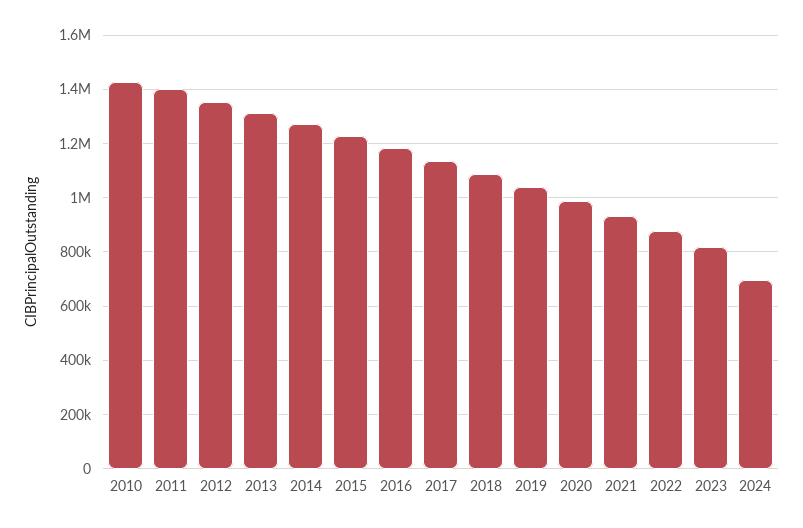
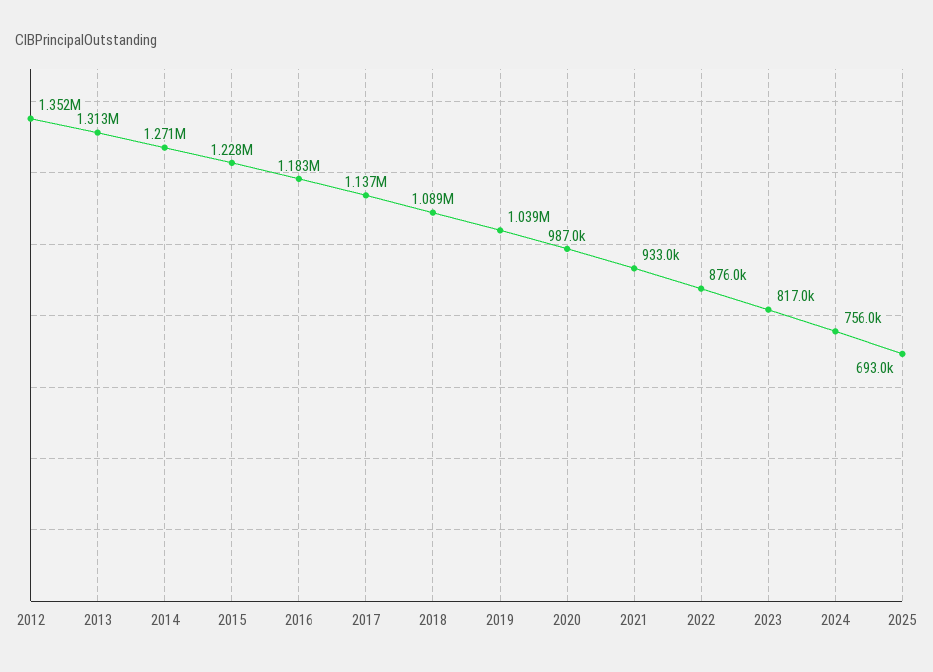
2010: 1425000 -> none
2011: 1400000 -> none
2024: 700000 -> 756000
2025: none -> 693000

